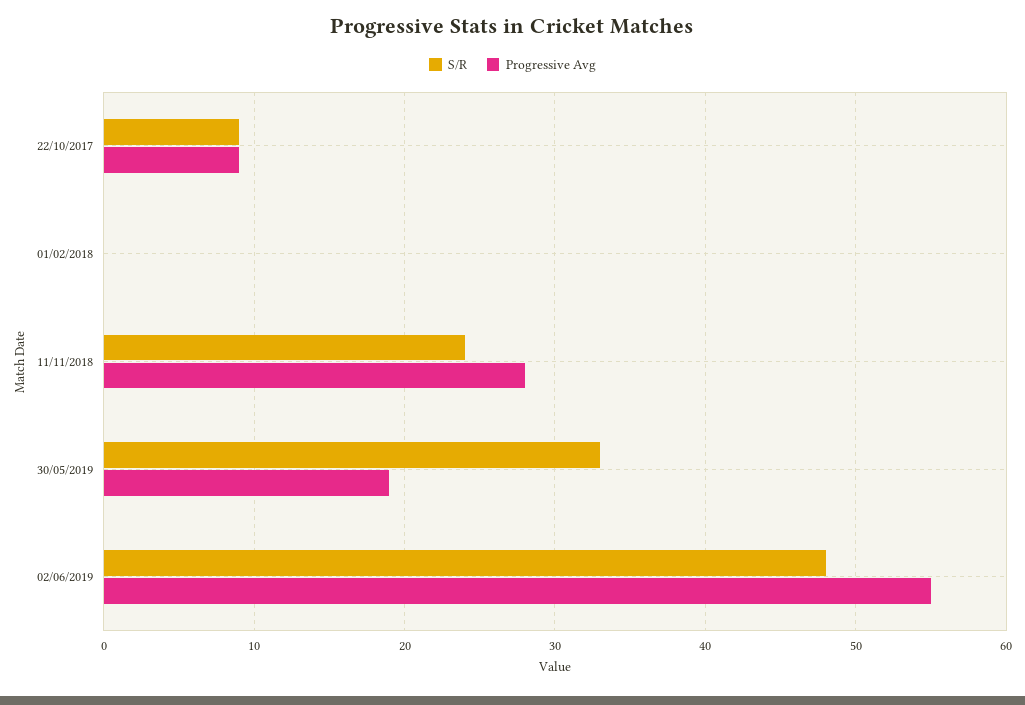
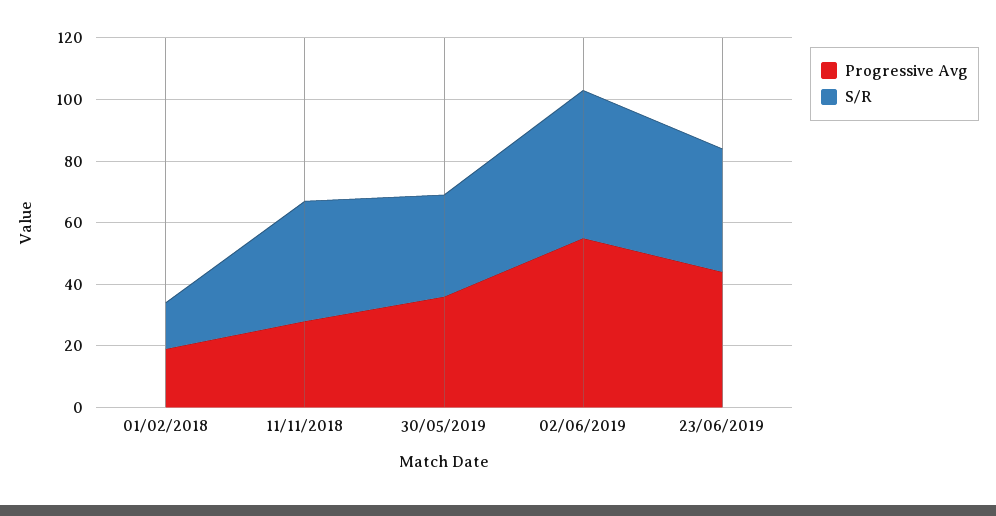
S/R, 22/10/2017: 9 -> none
Progressive Avg, 22/10/2017: 9 -> none
S/R, 01/02/2018: 0 -> 15
Progressive Avg, 01/02/2018: 0 -> 20
S/R, 11/11/2018: 24 -> 40
Progressive Avg, 30/05/2019: 19 -> 35
Progressive Avg, 23/06/2019: none -> 45
S/R, 23/06/2019: none -> 40

